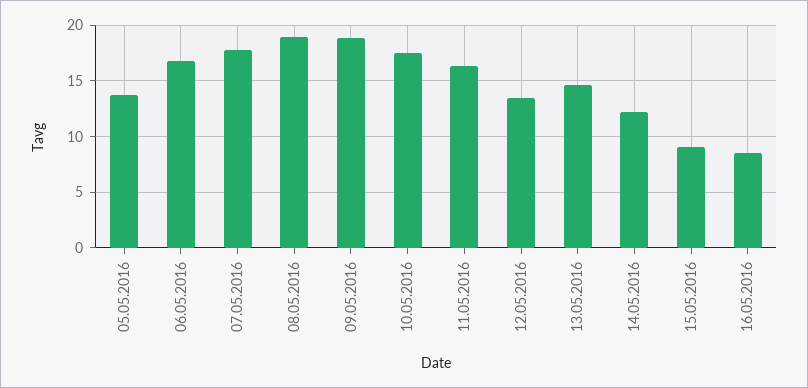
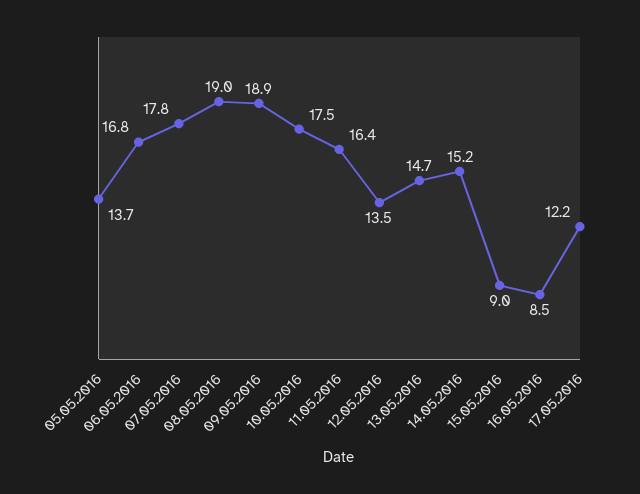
14.05.2016: 12 -> 15.2
17.05.2016: none -> 12.2

